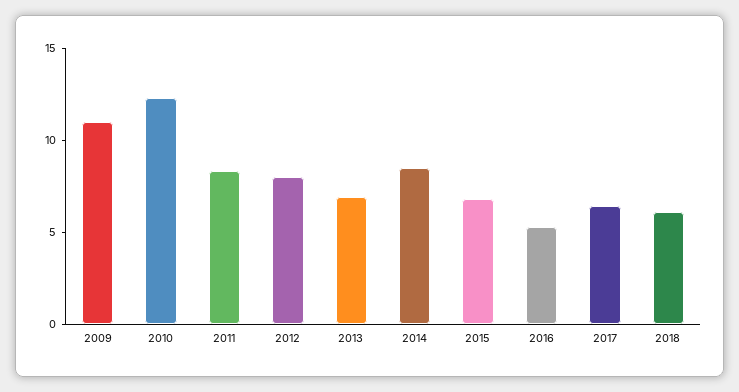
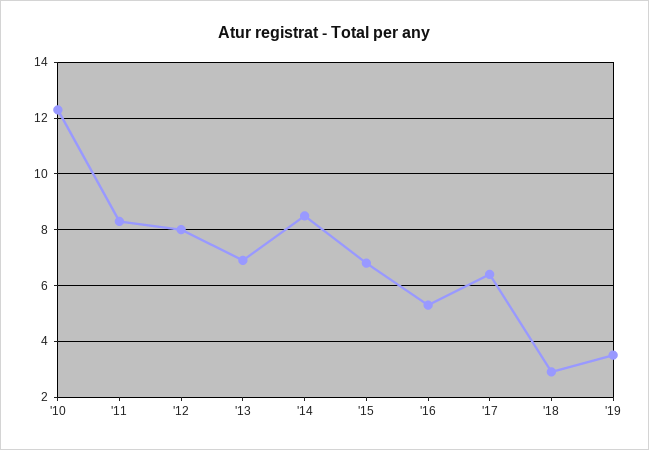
2009: 11 -> none
2018: 6 -> 3
'19: none -> 3.5

